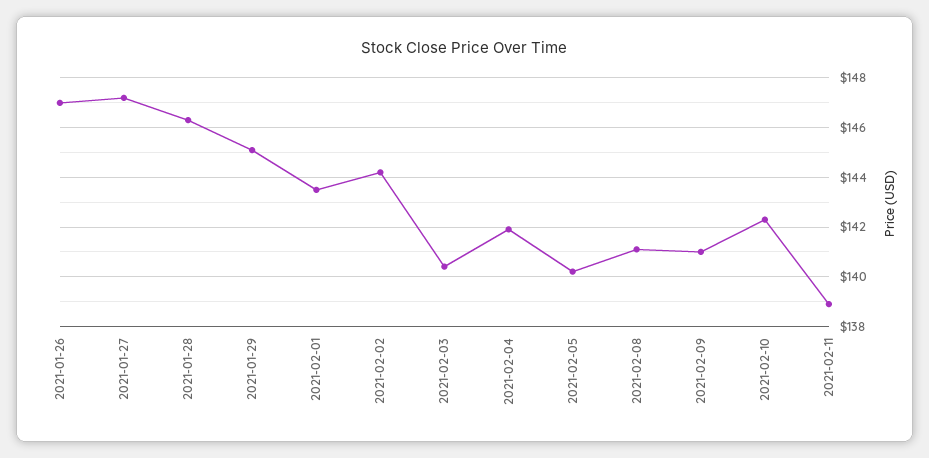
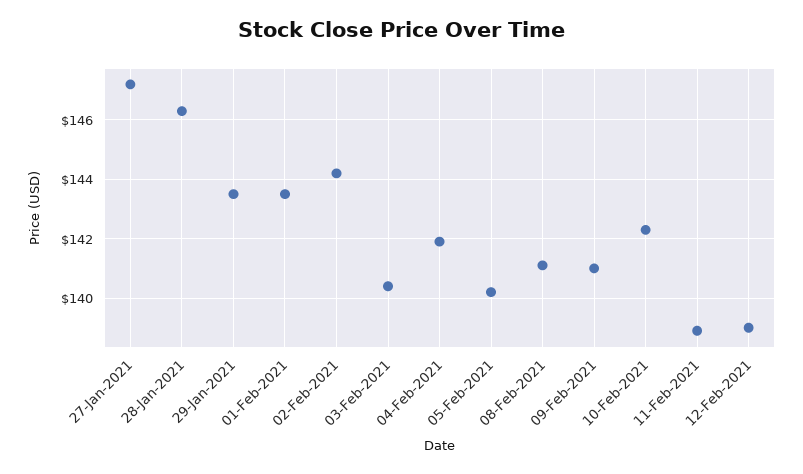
2021-01-26: 147 -> none
2021-01-29: 145 -> 143.5
12-Feb-2021: none -> 139

